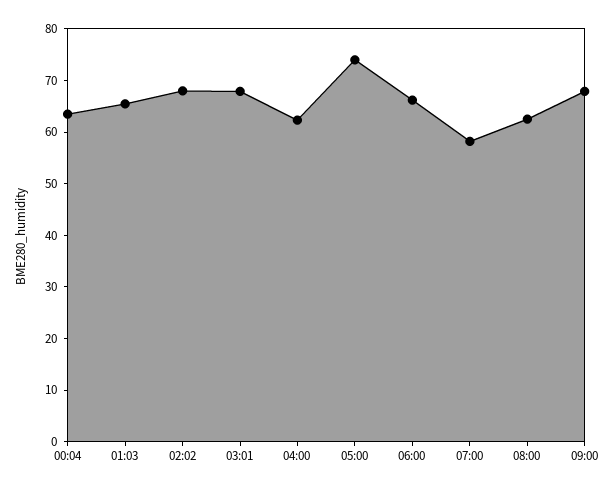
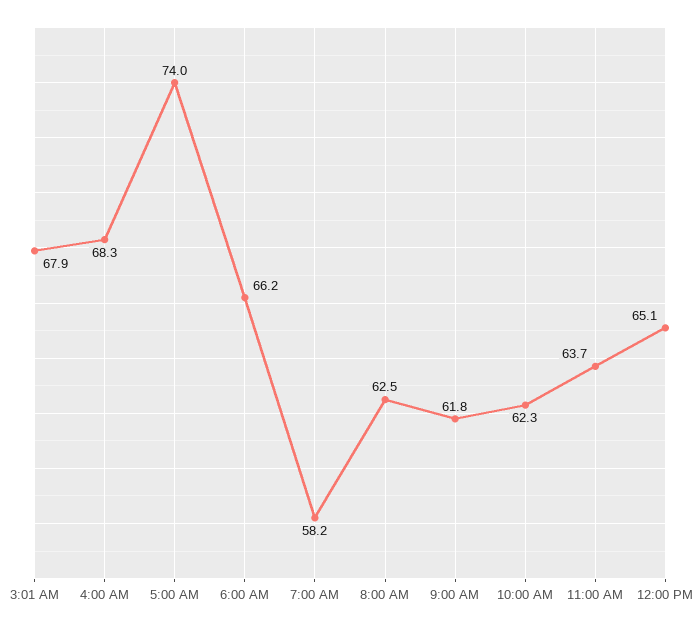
00:04: 64 -> none
01:03: 66 -> none
02:02: 68 -> none
04:00: 62 -> 68.3
09:00: 68 -> 61.8
10:00 AM: none -> 62.3
11:00 AM: none -> 63.7
12:00 PM: none -> 65.1

